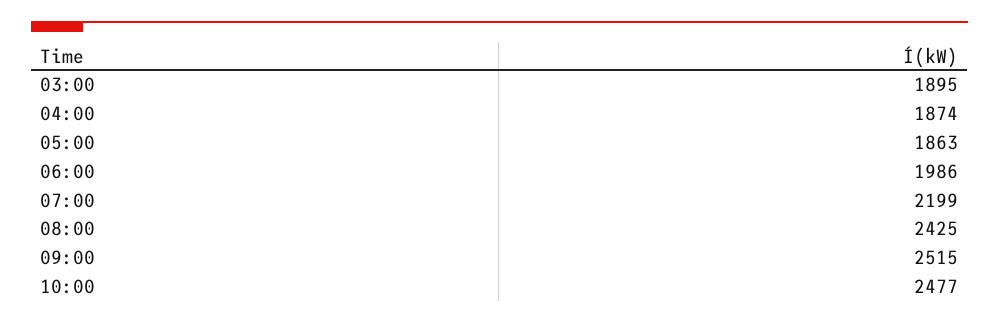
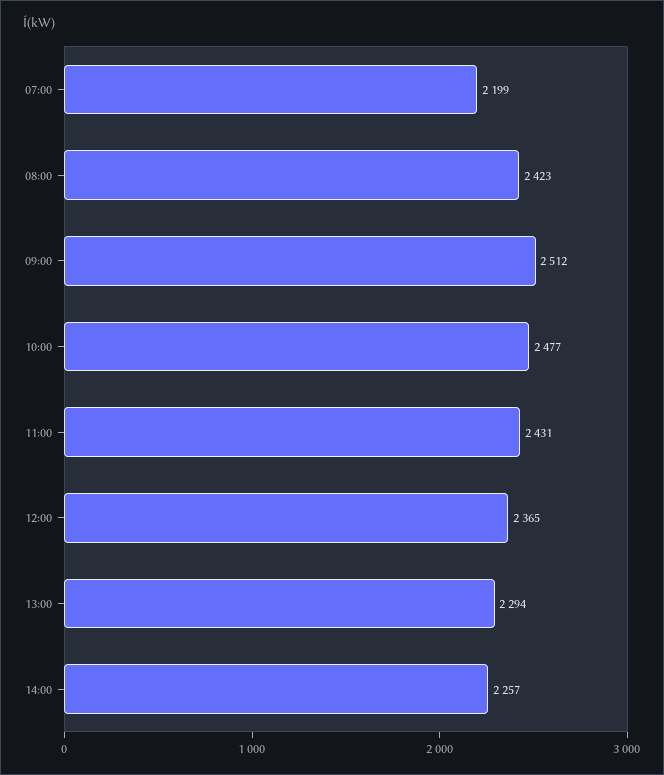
03:00: 1895 -> none
04:00: 1874 -> none
05:00: 1863 -> none
06:00: 1986 -> none
08:00: 2425 -> 2423
09:00: 2515 -> 2512
11:00: none -> 2431
12:00: none -> 2365
13:00: none -> 2294
14:00: none -> 2257

